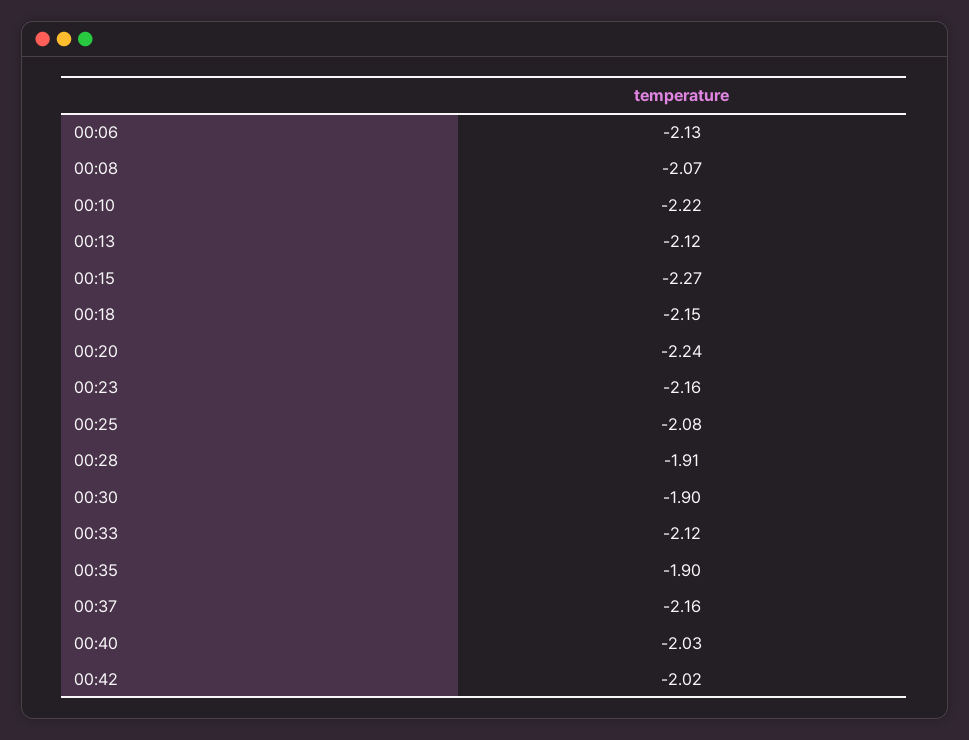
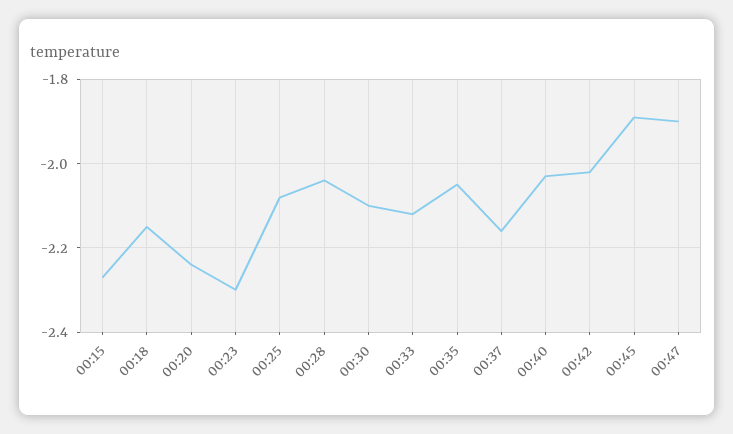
00:06: -2.13 -> none
00:08: -2.07 -> none
00:10: -2.22 -> none
00:13: -2.12 -> none
00:23: -2.16 -> -2.3
00:28: -1.91 -> -2.05
00:30: -1.9 -> -2.1
00:35: -1.9 -> -2.05
00:45: none -> -1.9
00:47: none -> -1.9

